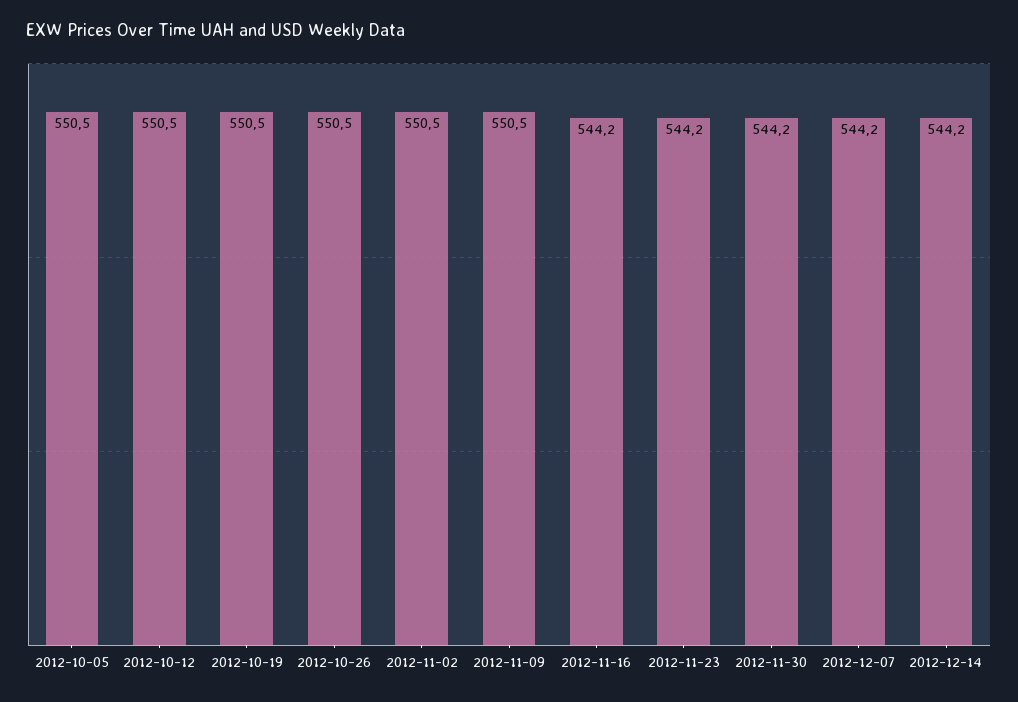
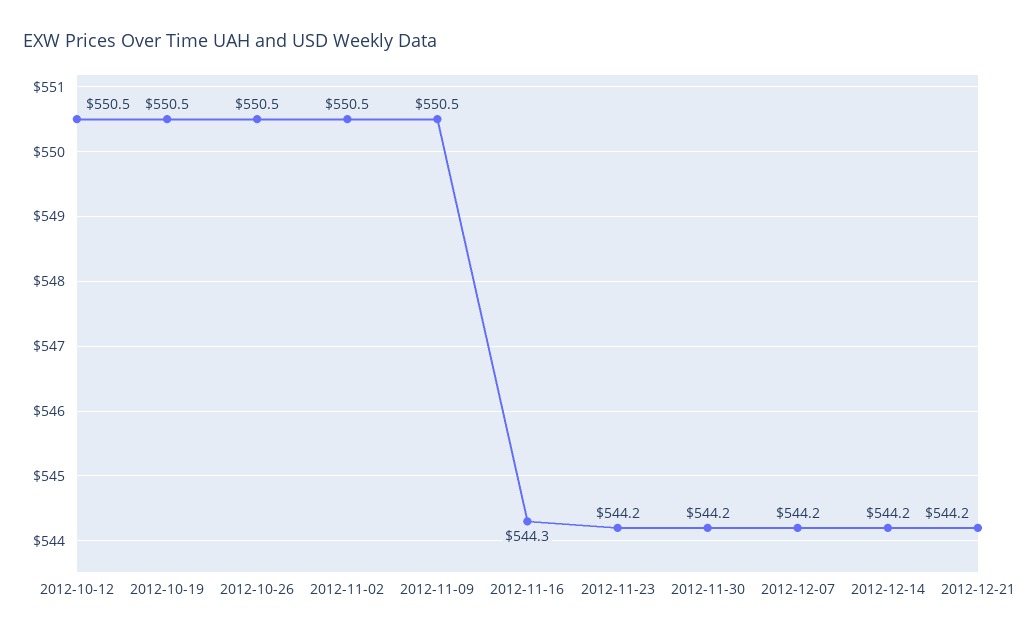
2012-10-05: 550.5 -> none
2012-11-16: 544.2 -> 544.3
2012-12-21: none -> 544.2

